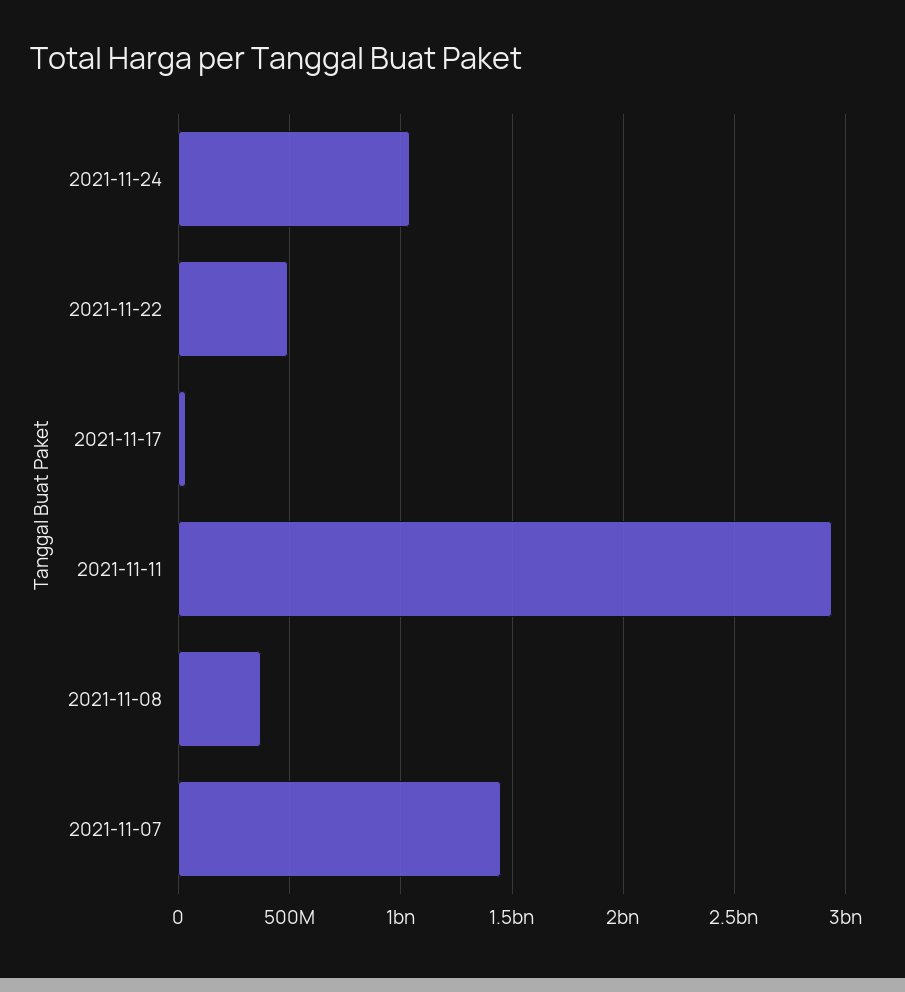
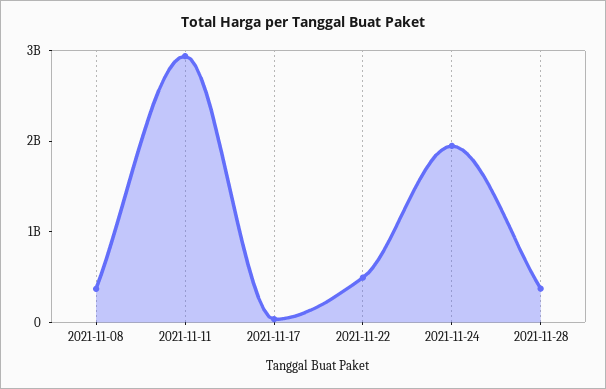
2021-11-24: 1050000000 -> 2000000000
2021-11-07: 1450000000 -> none
2021-11-28: none -> 400000000

